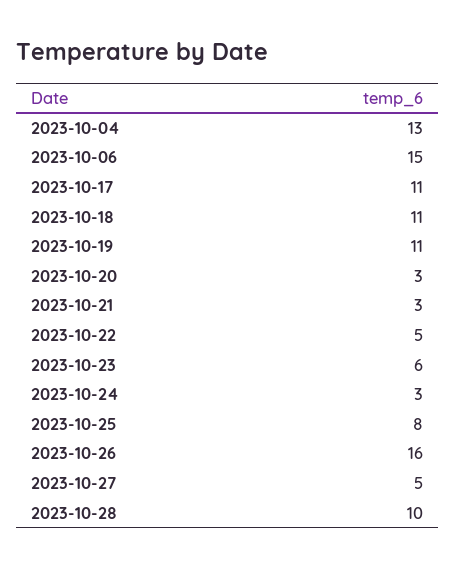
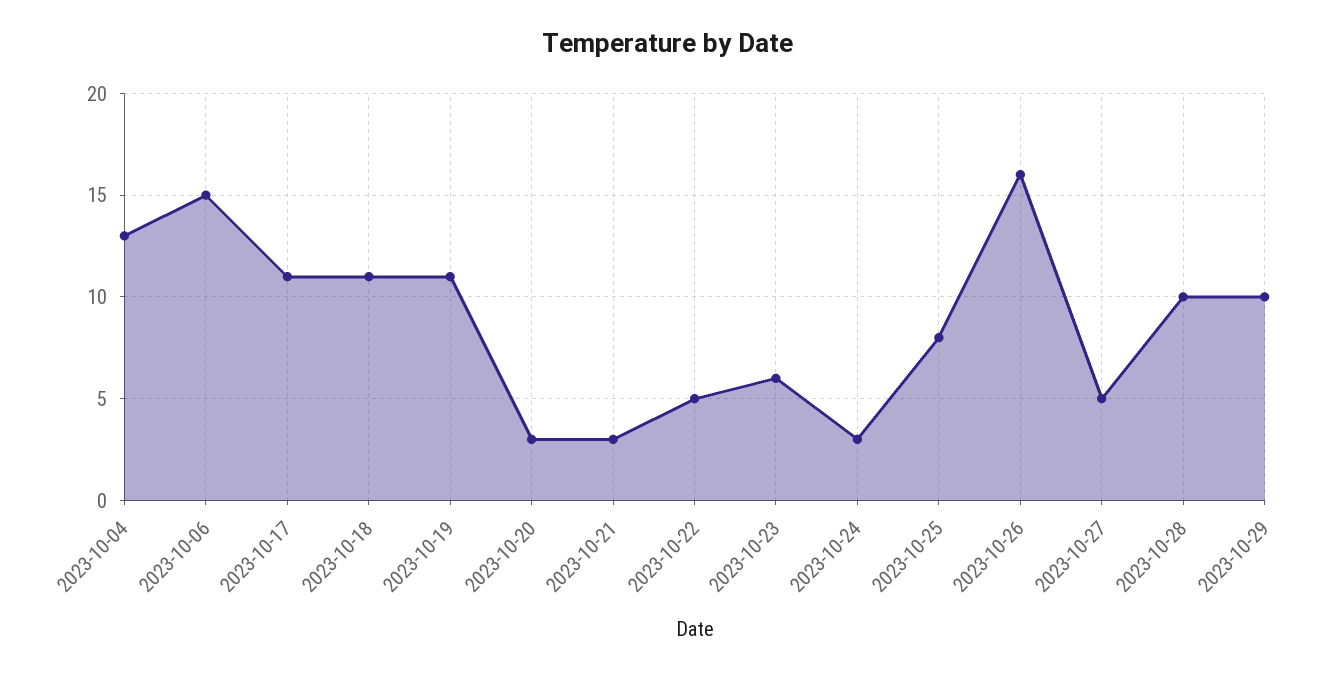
2023-10-29: none -> 10

